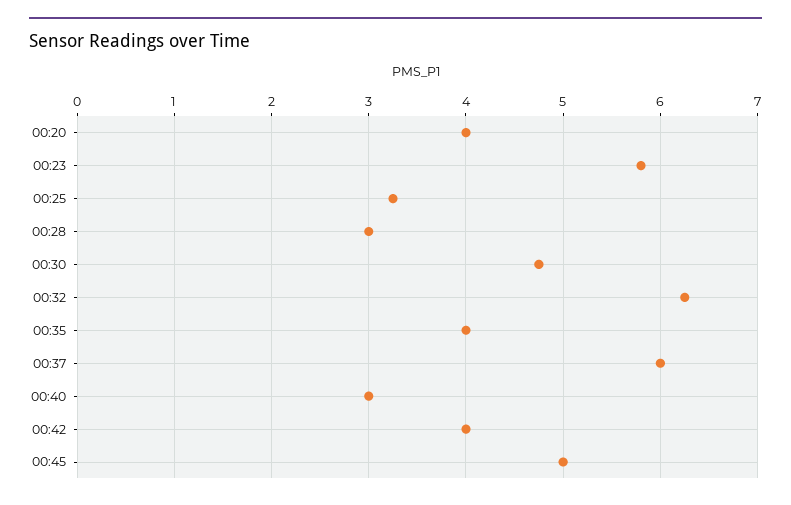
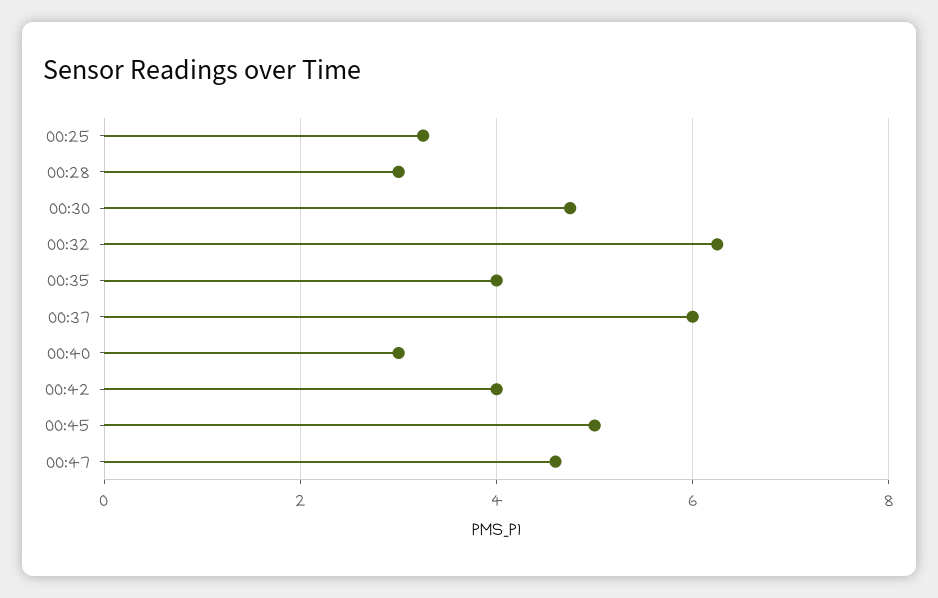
00:20: 4 -> none
00:23: 5.8 -> none
00:47: none -> 4.6

